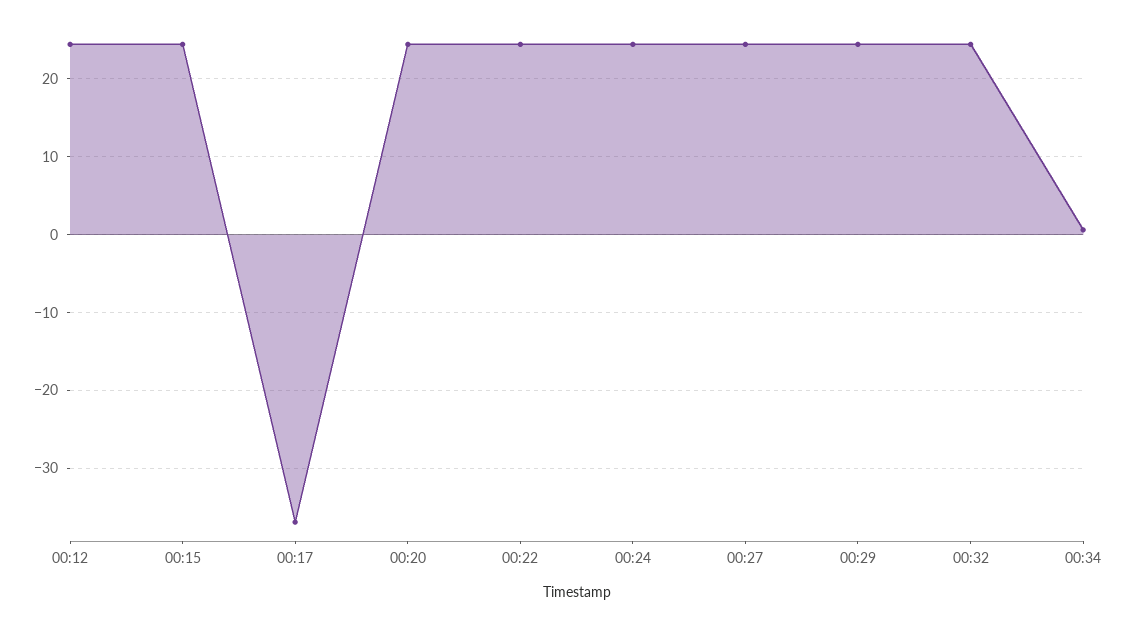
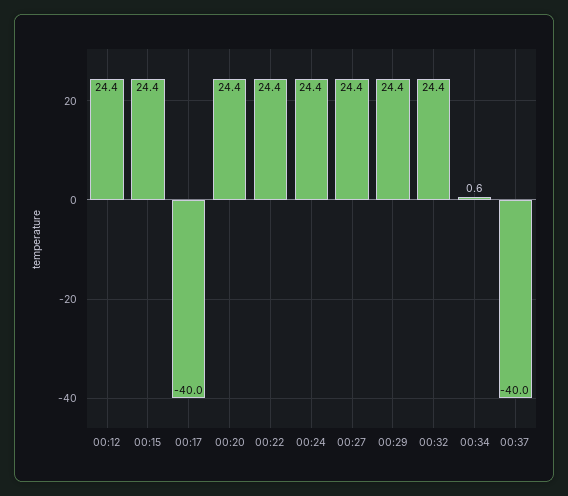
00:17: -37 -> -40
00:37: none -> -40

